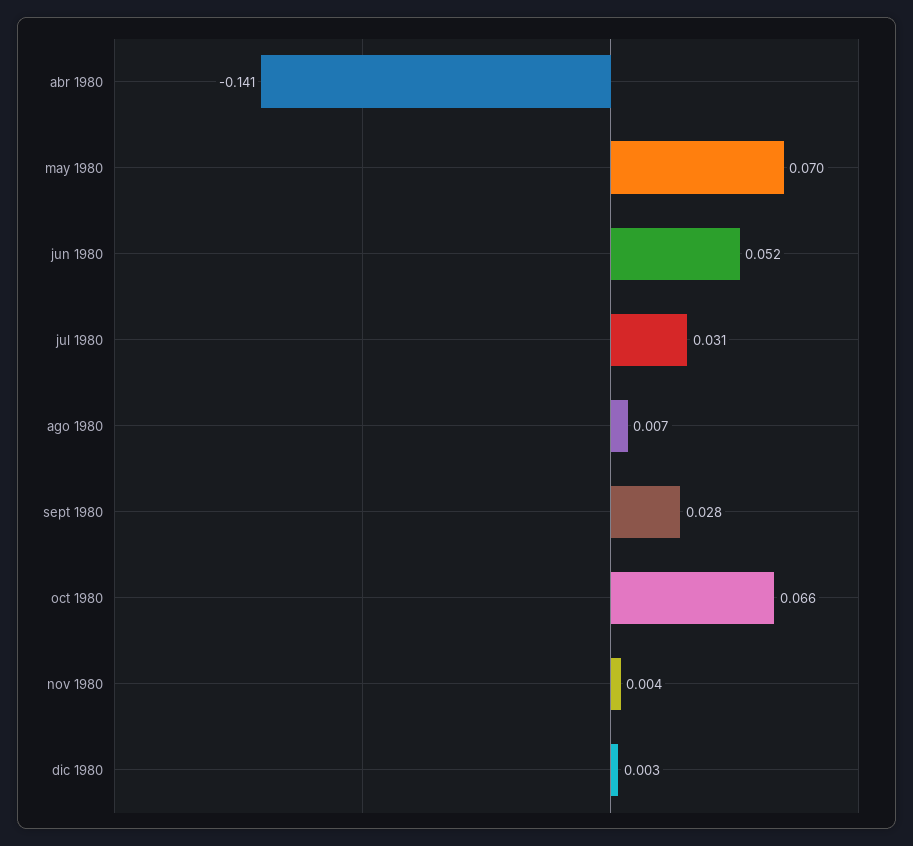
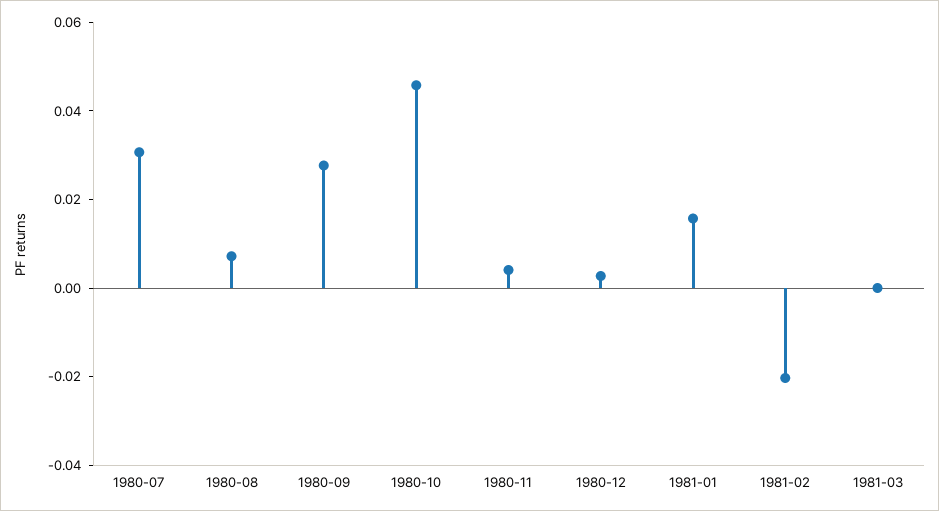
abr 1980: -0.141 -> none
may 1980: 0.07 -> none
jun 1980: 0.052 -> none
oct 1980: 0.066 -> 0.045
1981-01: none -> 0.015
1981-02: none -> -0.02
1981-03: none -> 0

